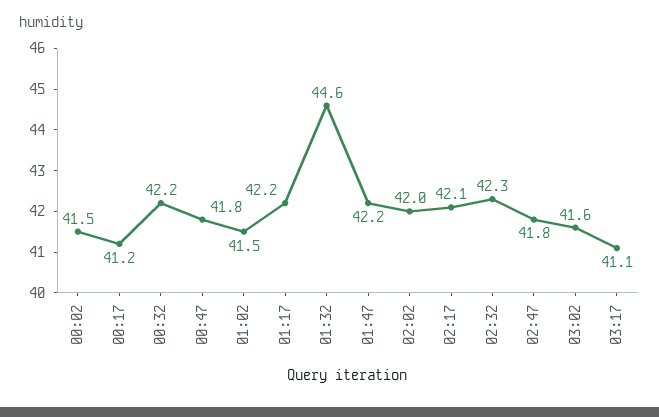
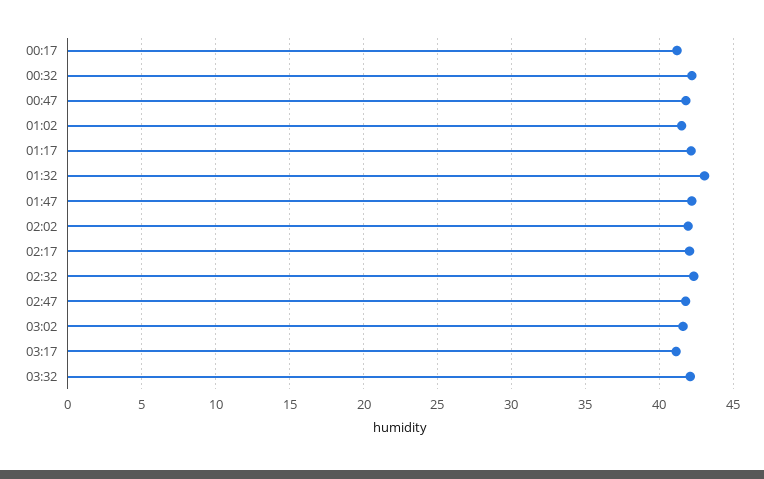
00:02: 41.5 -> none
01:32: 44.6 -> 43
03:32: none -> 42

